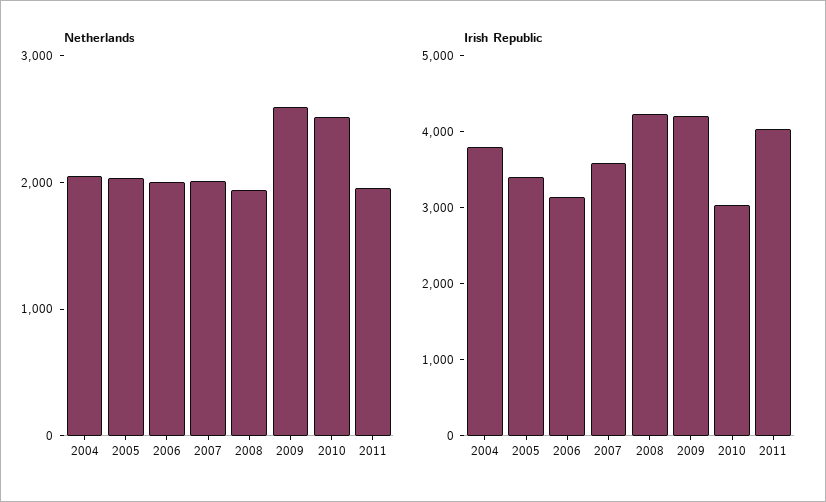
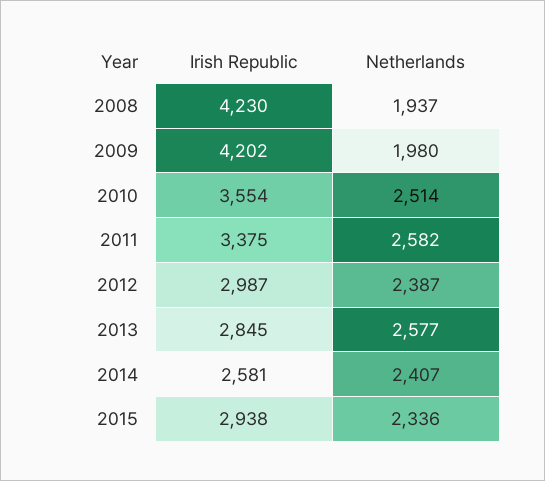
Netherlands, 2004: 2000 -> none
Netherlands, 2005: 2000 -> none
Netherlands, 2006: 2000 -> none
Netherlands, 2007: 2000 -> none
Netherlands, 2009: 2600 -> 1980
Netherlands, 2011: 2000 -> 2582
Irish Republic, 2004: 3800 -> none
Irish Republic, 2005: 3400 -> none
Irish Republic, 2006: 3200 -> none
Irish Republic, 2007: 3600 -> none
Irish Republic, 2010: 3000 -> 3554
Irish Republic, 2011: 4000 -> 3375
Irish Republic, 2012: none -> 2987
Netherlands, 2012: none -> 2387
Irish Republic, 2013: none -> 2845
Netherlands, 2013: none -> 2577
Irish Republic, 2014: none -> 2581
Netherlands, 2014: none -> 2407
Irish Republic, 2015: none -> 2938
Netherlands, 2015: none -> 2336

